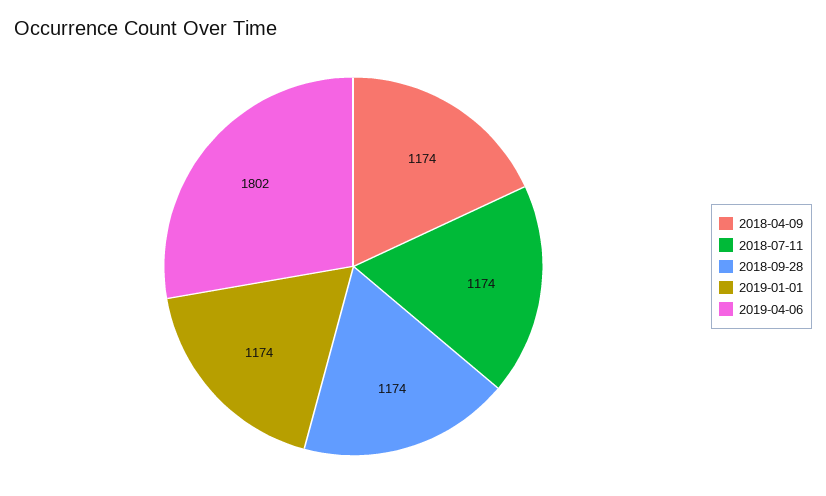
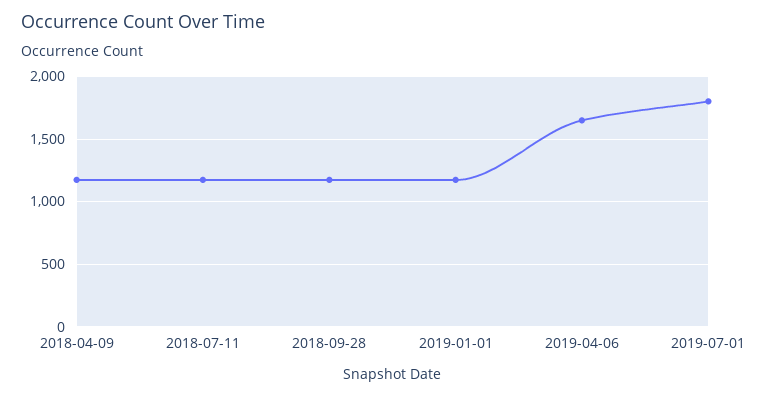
2019-04-06: 1802 -> 1650
2019-07-01: none -> 1800

